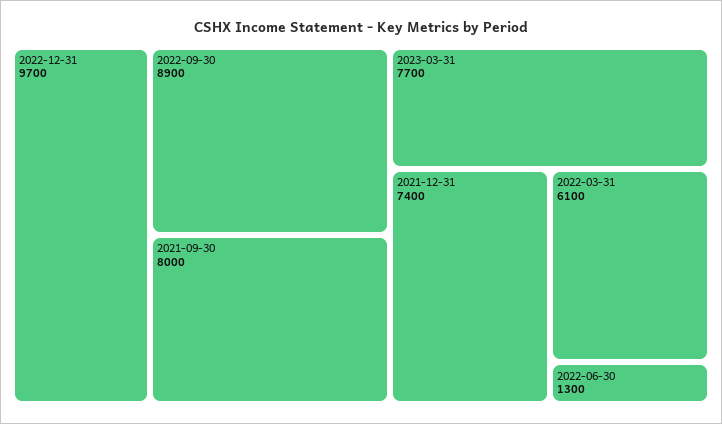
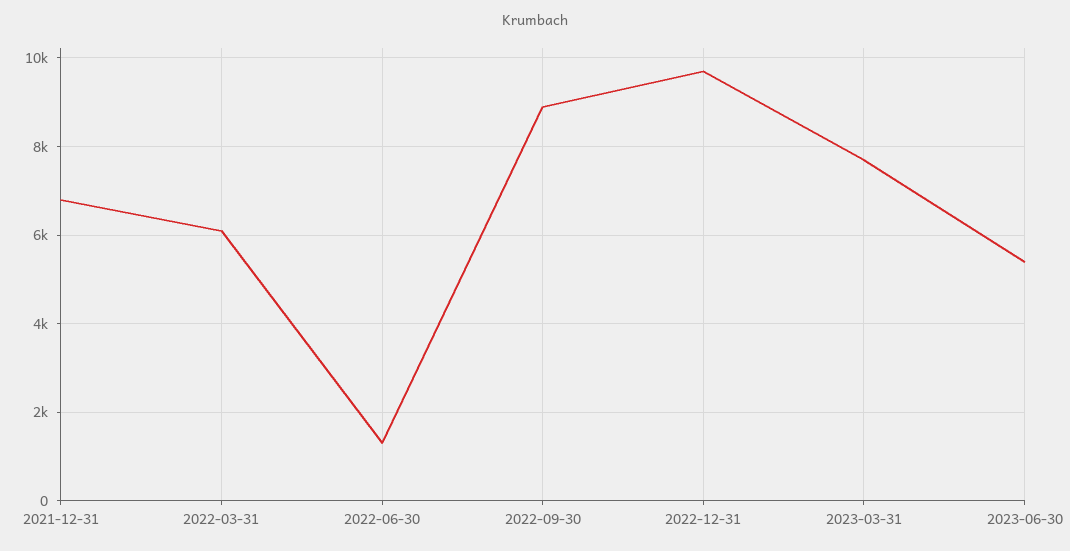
2021-09-30: 8000 -> none
2021-12-31: 7400 -> 6800
2023-06-30: none -> 5400

